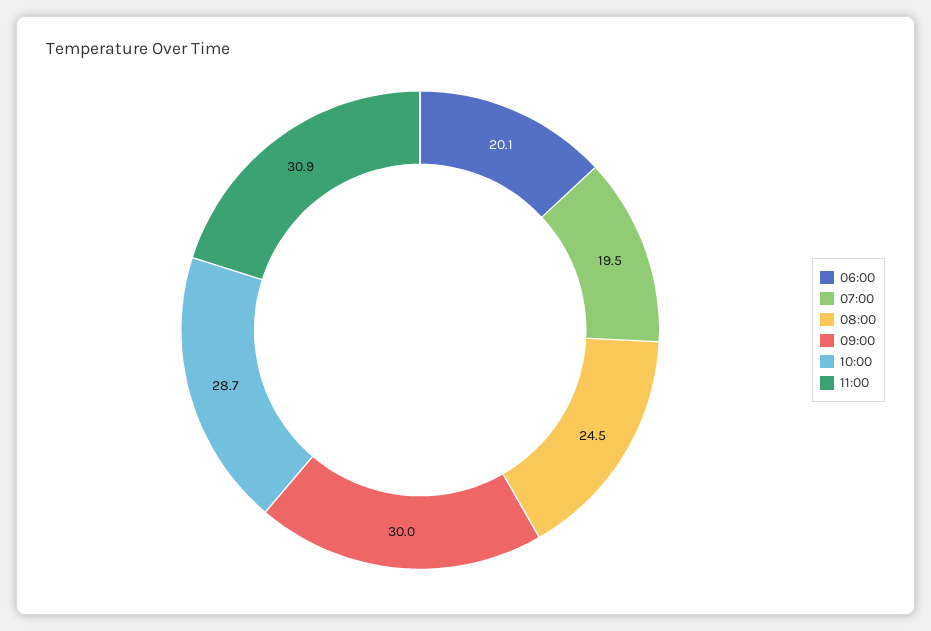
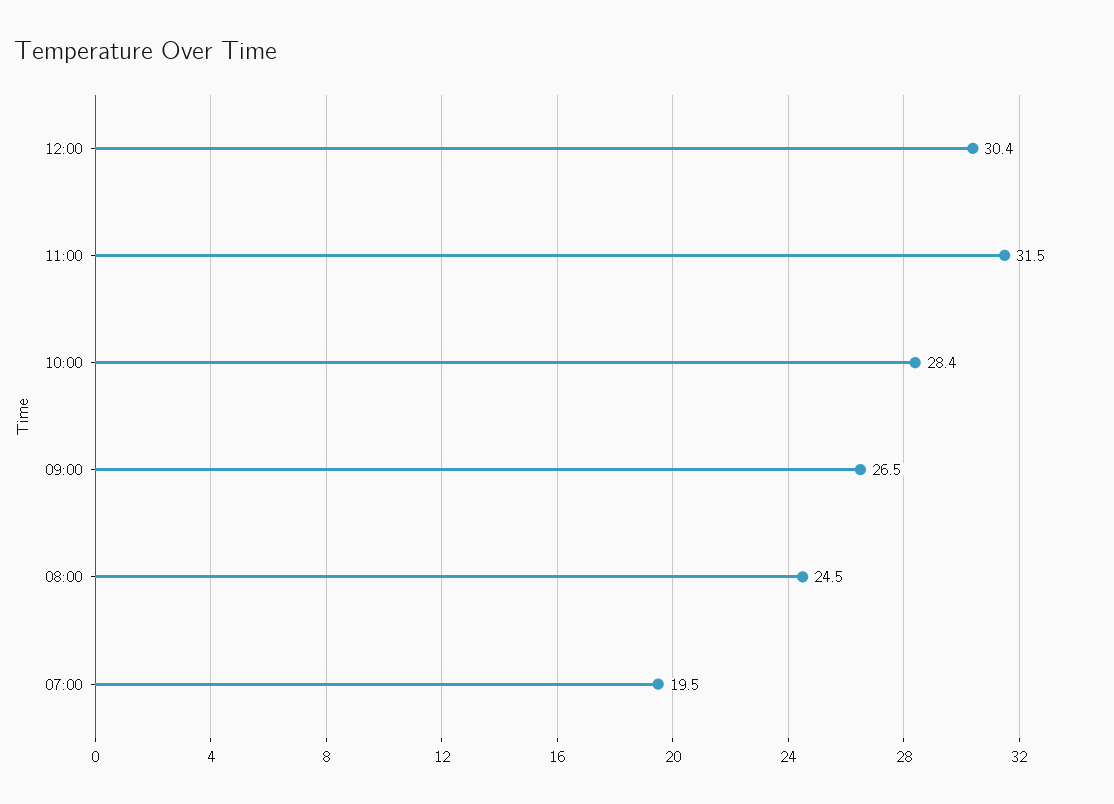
06:00: 20.1 -> none
09:00: 30 -> 26.5
10:00: 28.7 -> 28.4
11:00: 30.9 -> 31.5
12:00: none -> 30.4

